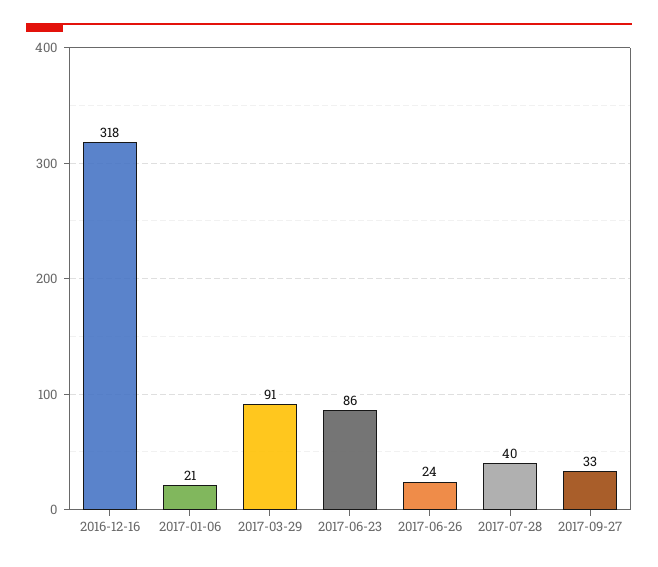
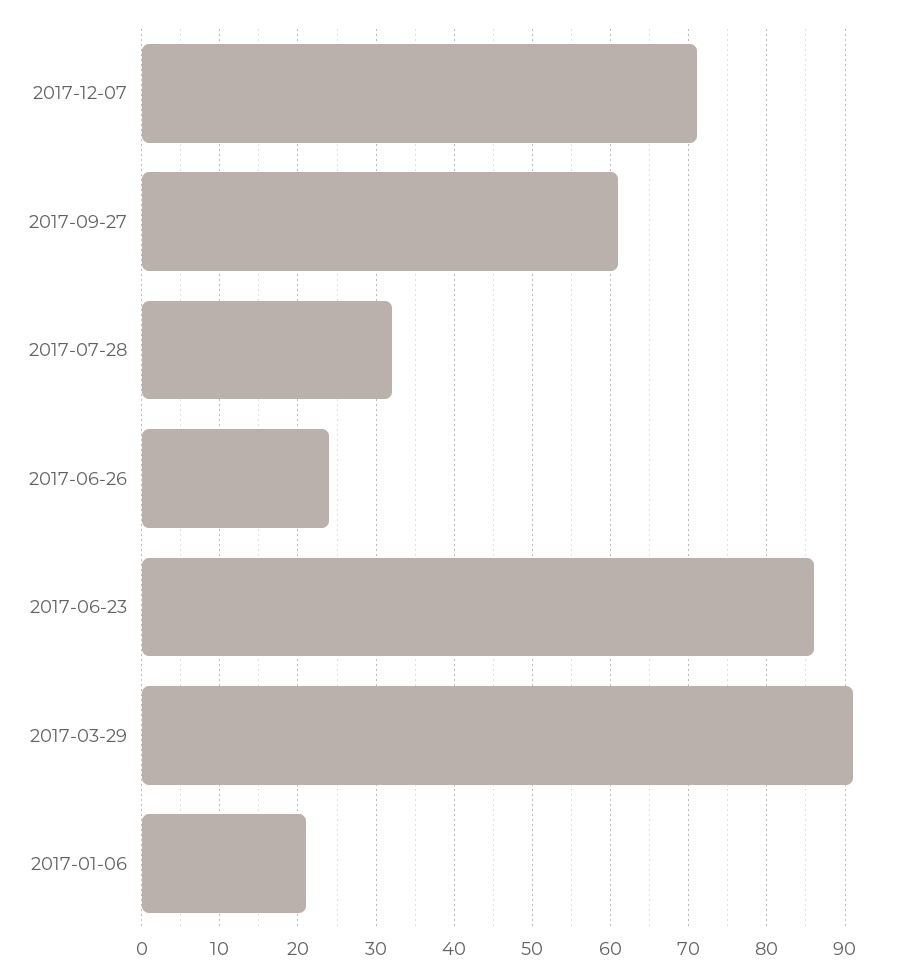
2016-12-16: 318 -> none
2017-07-28: 40 -> 32
2017-09-27: 33 -> 61
2017-12-07: none -> 71

